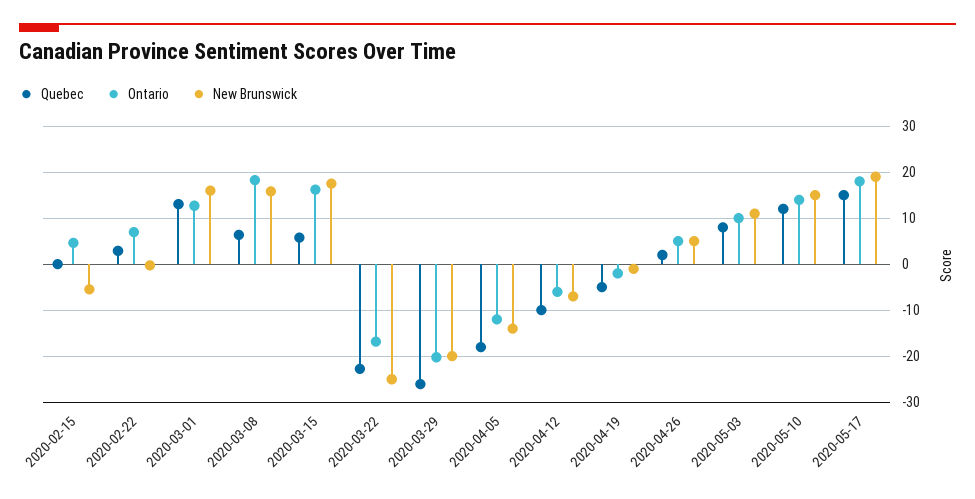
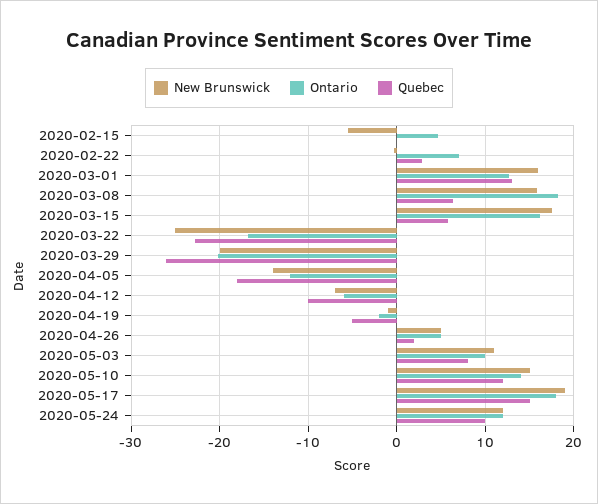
New Brunswick, 2020-05-24: none -> 12
Ontario, 2020-05-24: none -> 12
Quebec, 2020-05-24: none -> 10

